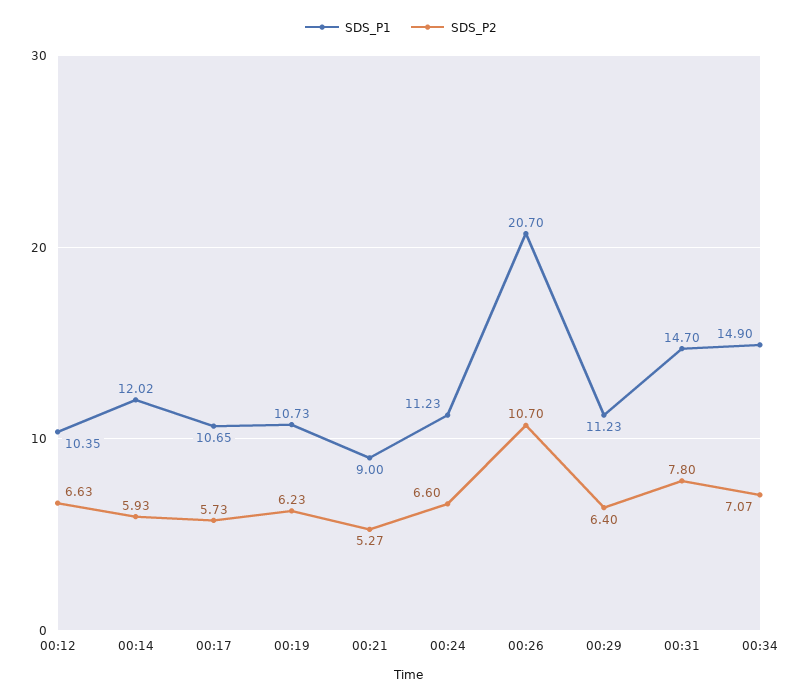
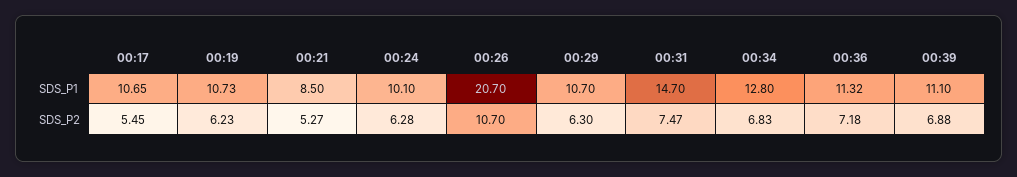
SDS_P1, 00:12: 10.35 -> none
SDS_P2, 00:12: 6.63 -> none
SDS_P1, 00:14: 12.02 -> none
SDS_P2, 00:14: 5.93 -> none
SDS_P2, 00:17: 5.73 -> 5.45
SDS_P1, 00:21: 9 -> 8.5
SDS_P1, 00:24: 11.23 -> 10.1
SDS_P2, 00:24: 6.6 -> 6.28
SDS_P1, 00:29: 11.23 -> 10.7
SDS_P2, 00:29: 6.4 -> 6.3
SDS_P2, 00:31: 7.8 -> 7.47
SDS_P1, 00:34: 14.9 -> 12.8
SDS_P2, 00:34: 7.07 -> 6.83
SDS_P1, 00:36: none -> 11.32
SDS_P1, 00:39: none -> 11.1
SDS_P2, 00:36: none -> 7.18
SDS_P2, 00:39: none -> 6.88

